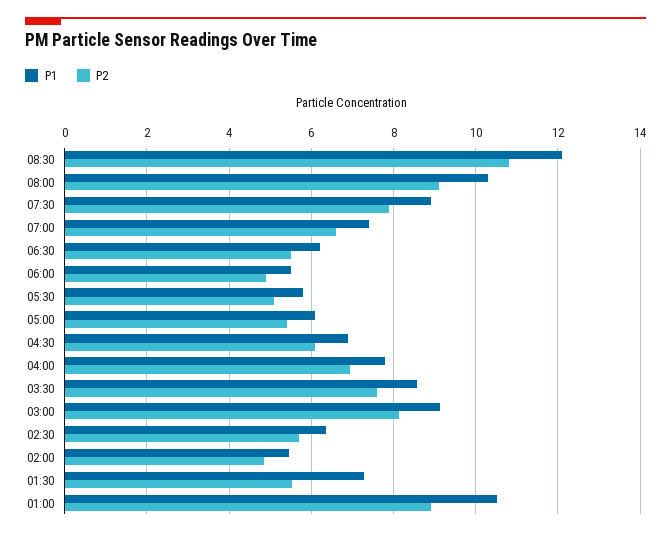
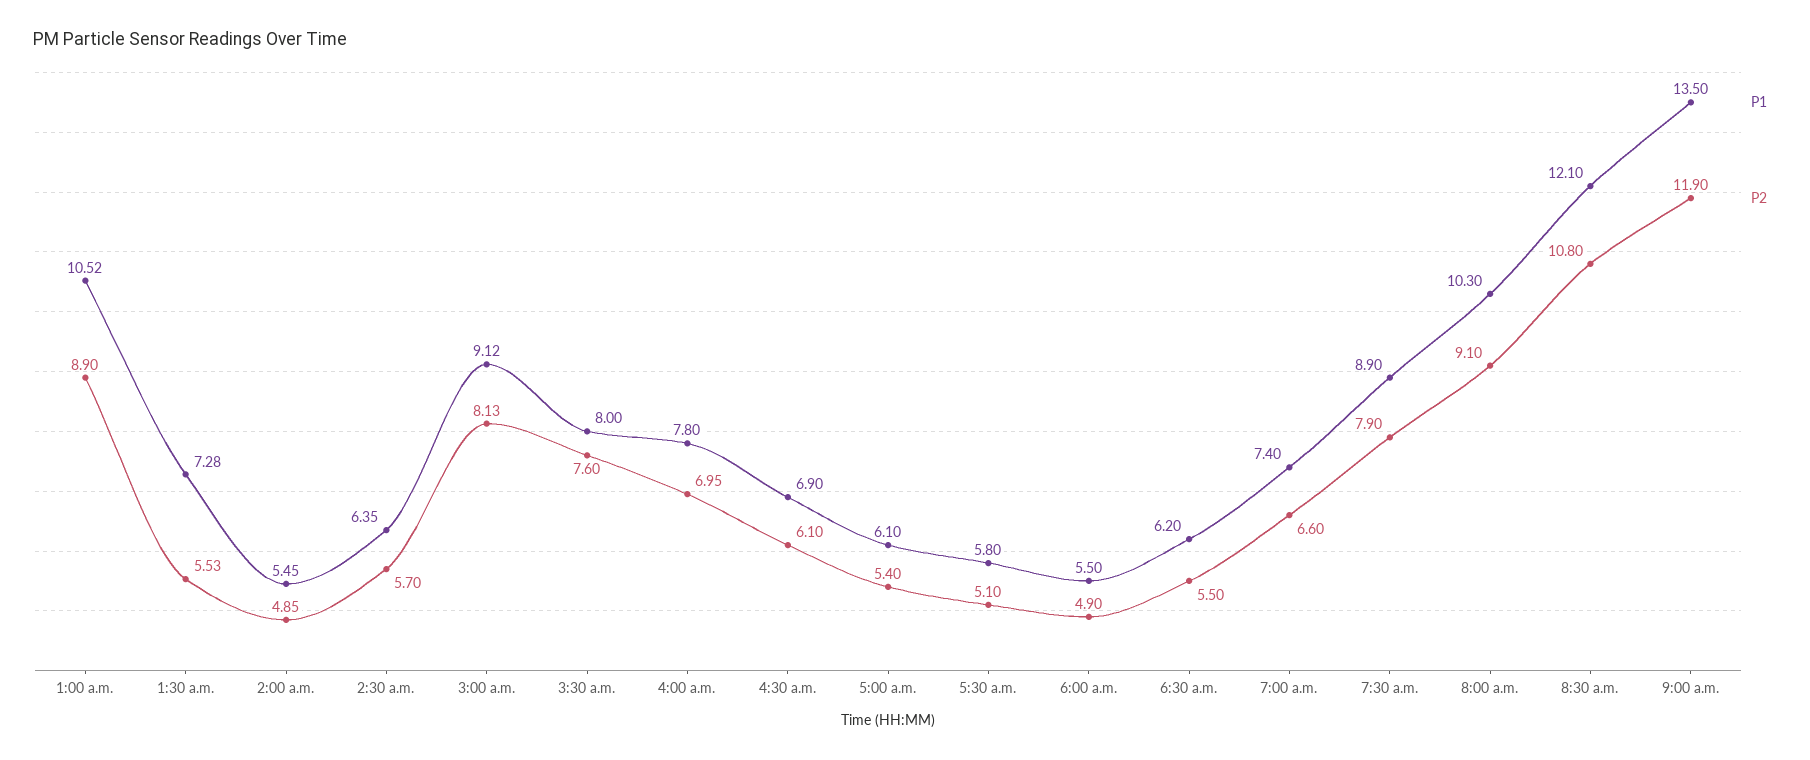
P1, 03:30: 8.6 -> 8
P1, 9:00 a.m.: none -> 13.5
P2, 9:00 a.m.: none -> 11.9

